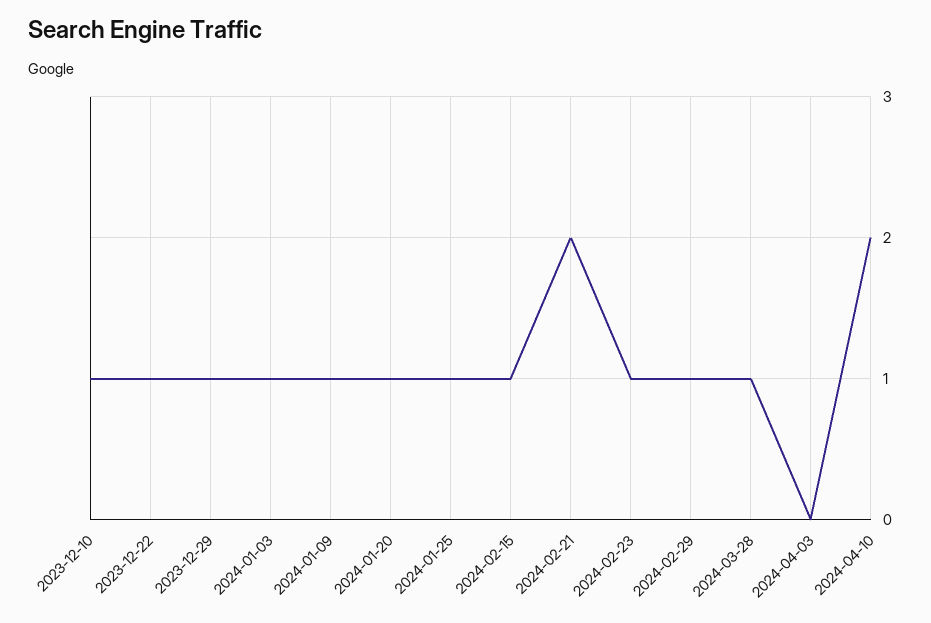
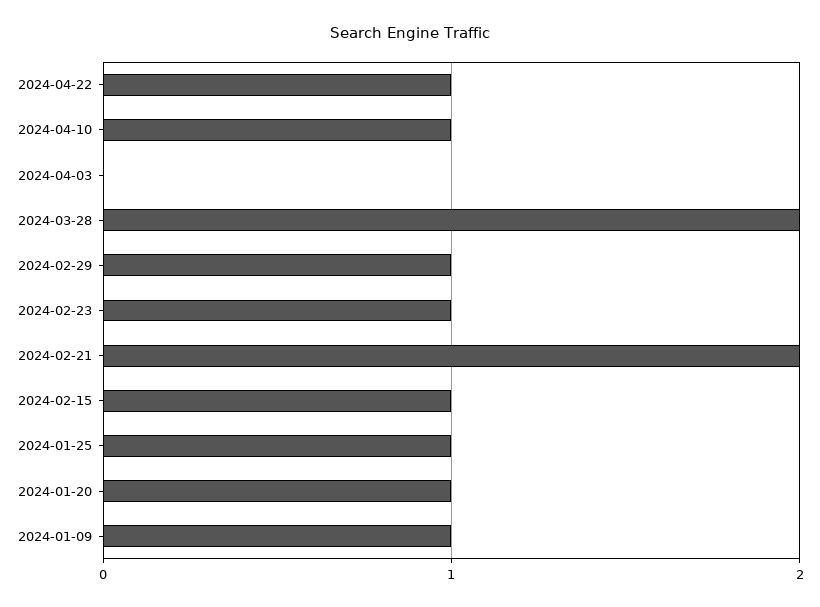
2023-12-10: 1 -> none
2023-12-22: 1 -> none
2023-12-29: 1 -> none
2024-01-03: 1 -> none
2024-03-28: 1 -> 2
2024-04-10: 2 -> 1
2024-04-22: none -> 1

